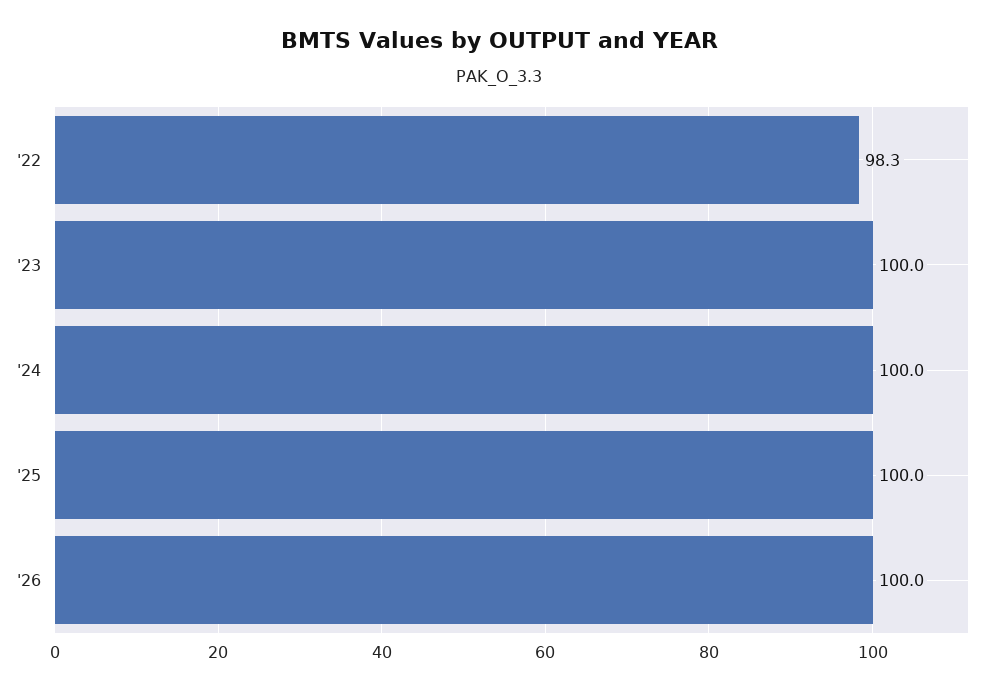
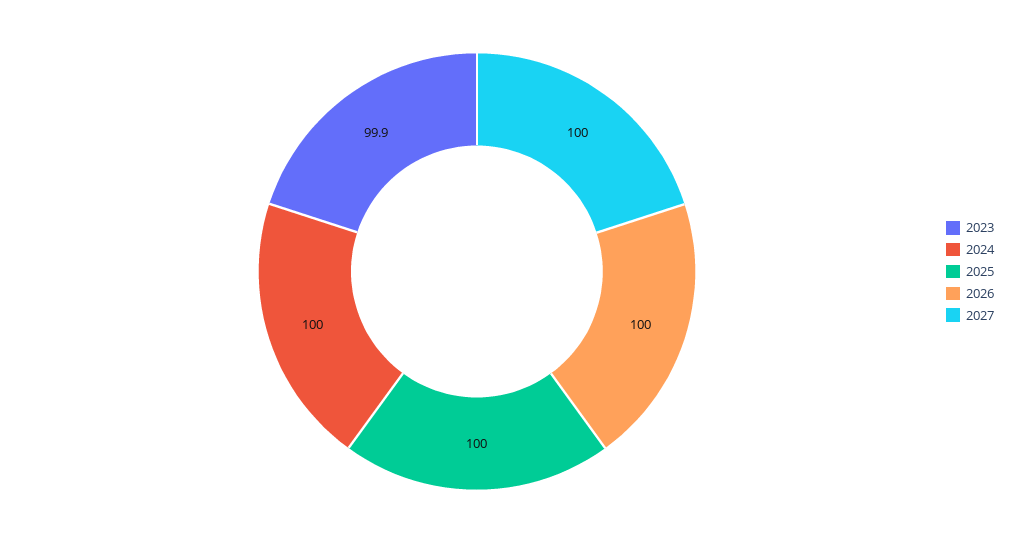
'22: 98.3 -> none
'23: 100 -> 99.9
2027: none -> 100

